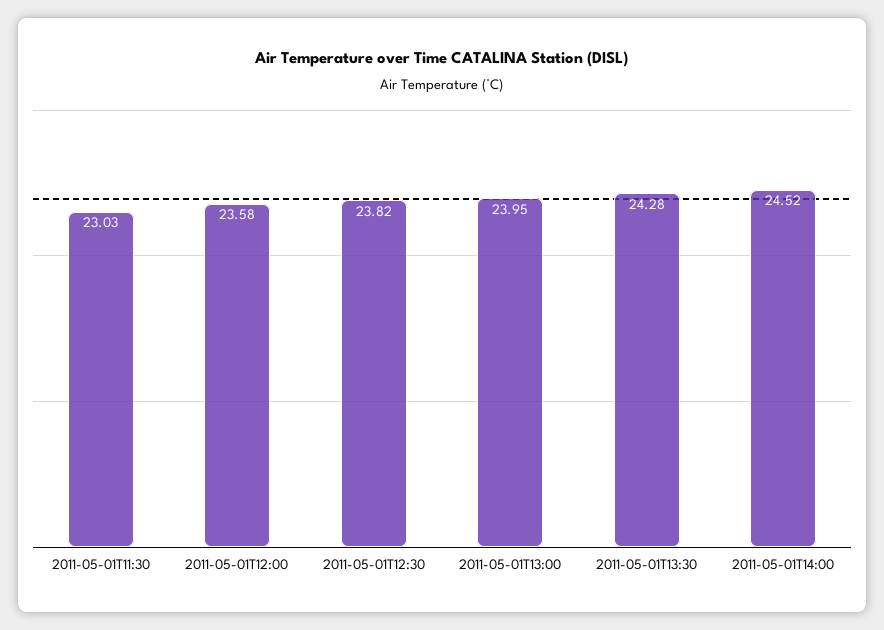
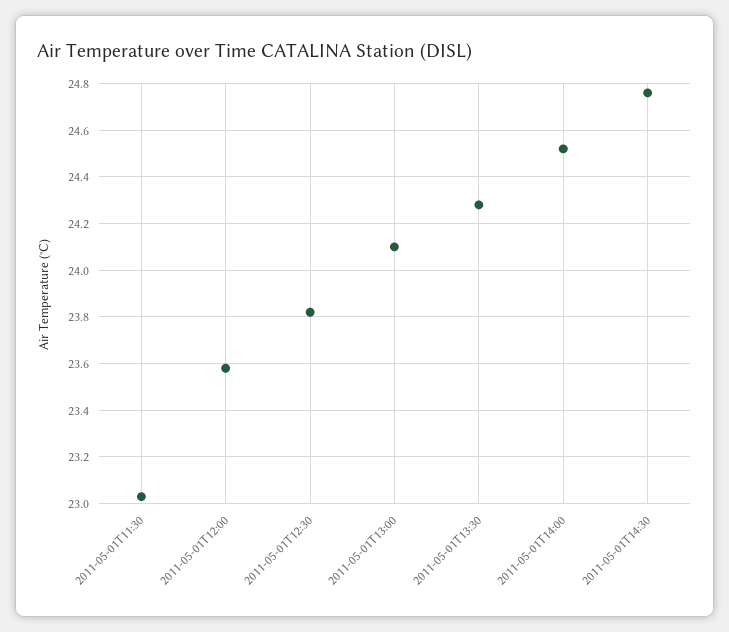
2011-05-01T13:00: 23.95 -> 24.1
2011-05-01T14:30: none -> 24.75

